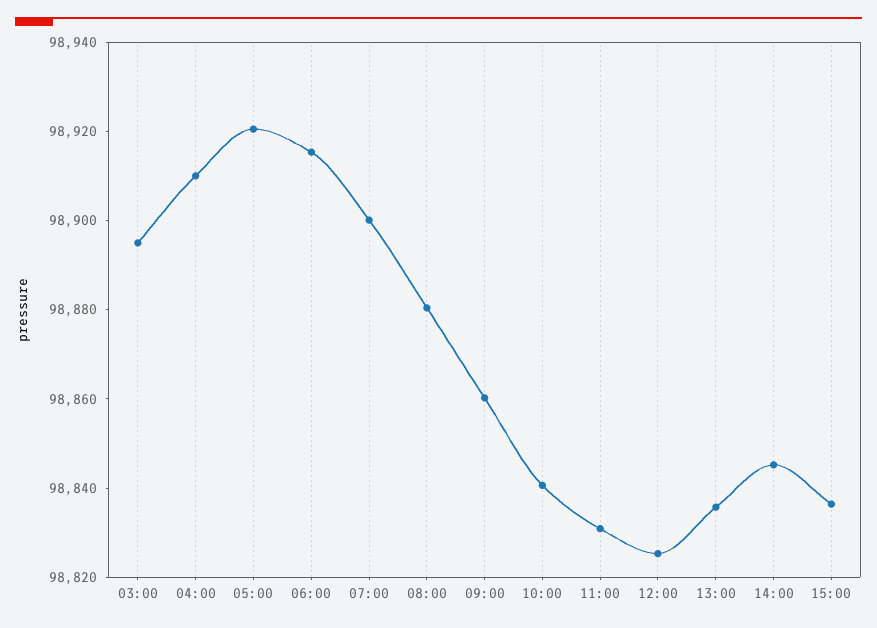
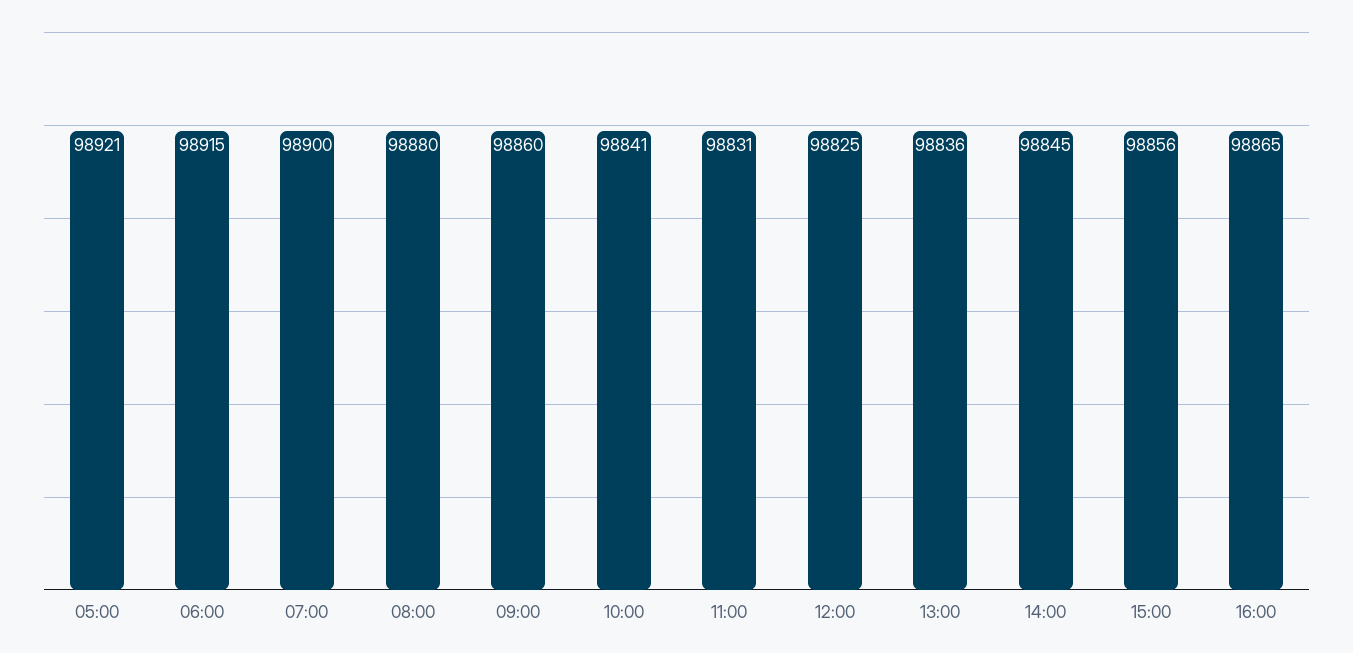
03:00: 98895 -> none
04:00: 98910 -> none
15:00: 98835 -> 98856
16:00: none -> 98865

